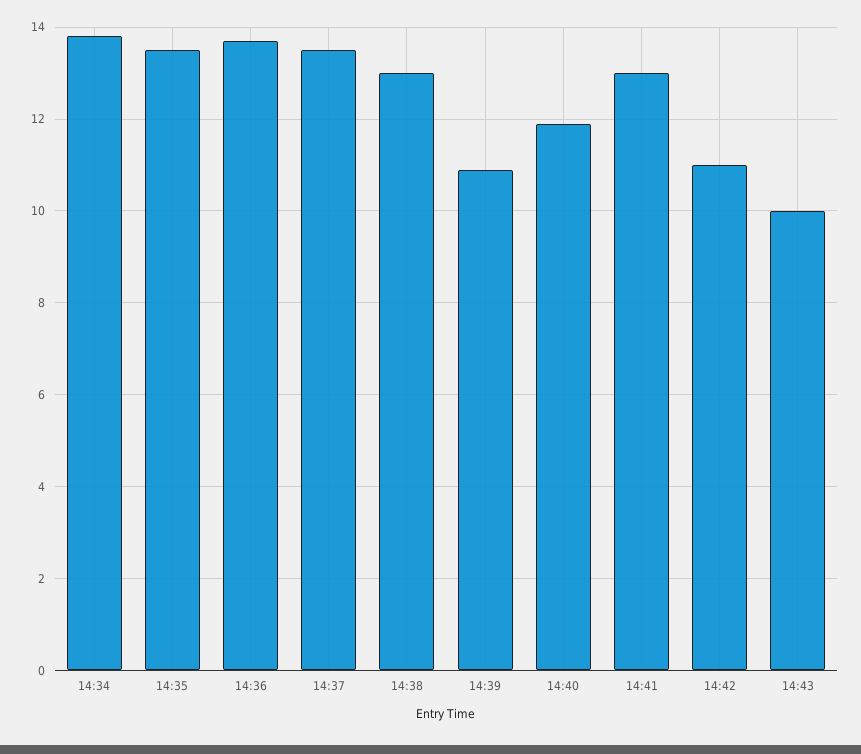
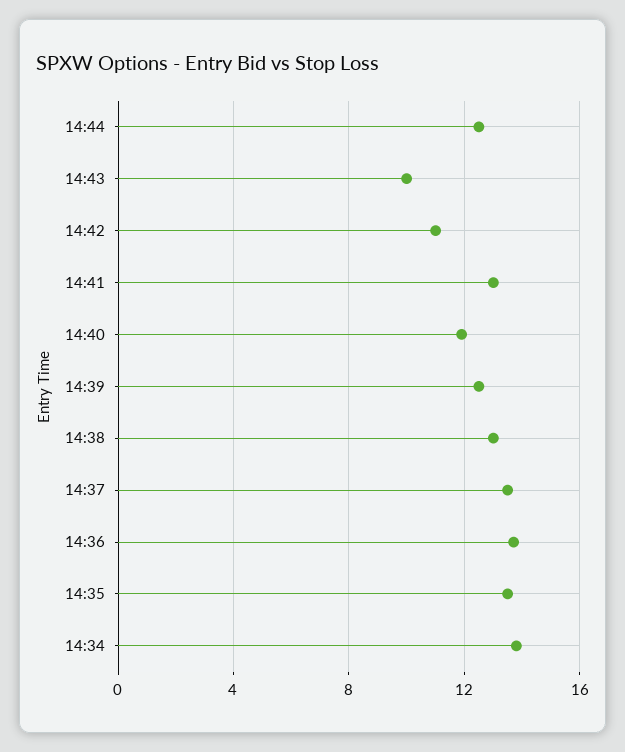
14:39: 11 -> 12.5
14:44: none -> 12.5

